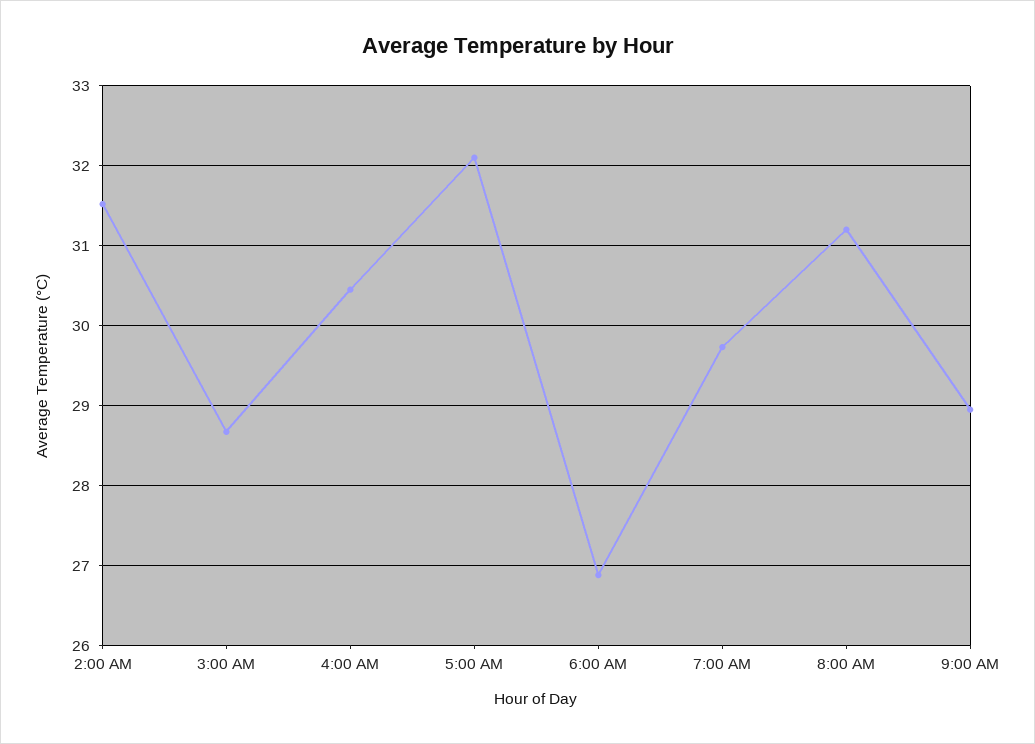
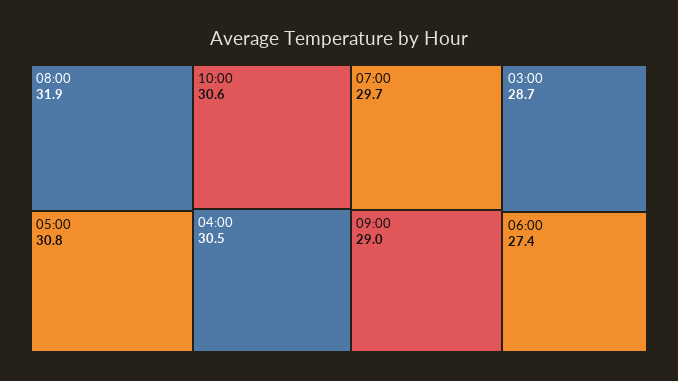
2:00 AM: 31.5 -> none
5:00 AM: 32.1 -> 30.8
6:00 AM: 26.9 -> 27.4
8:00 AM: 31.2 -> 31.9
10:00: none -> 30.6

